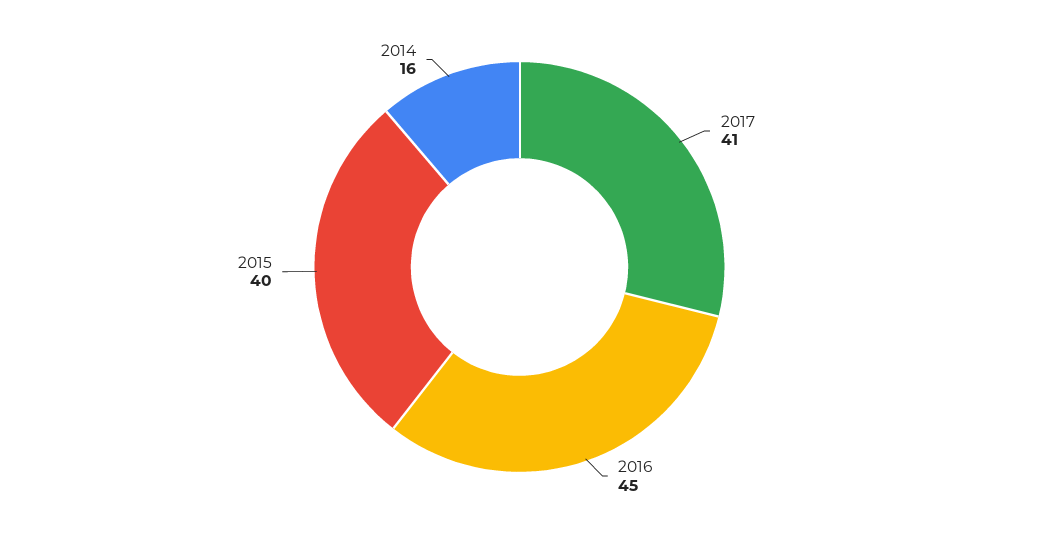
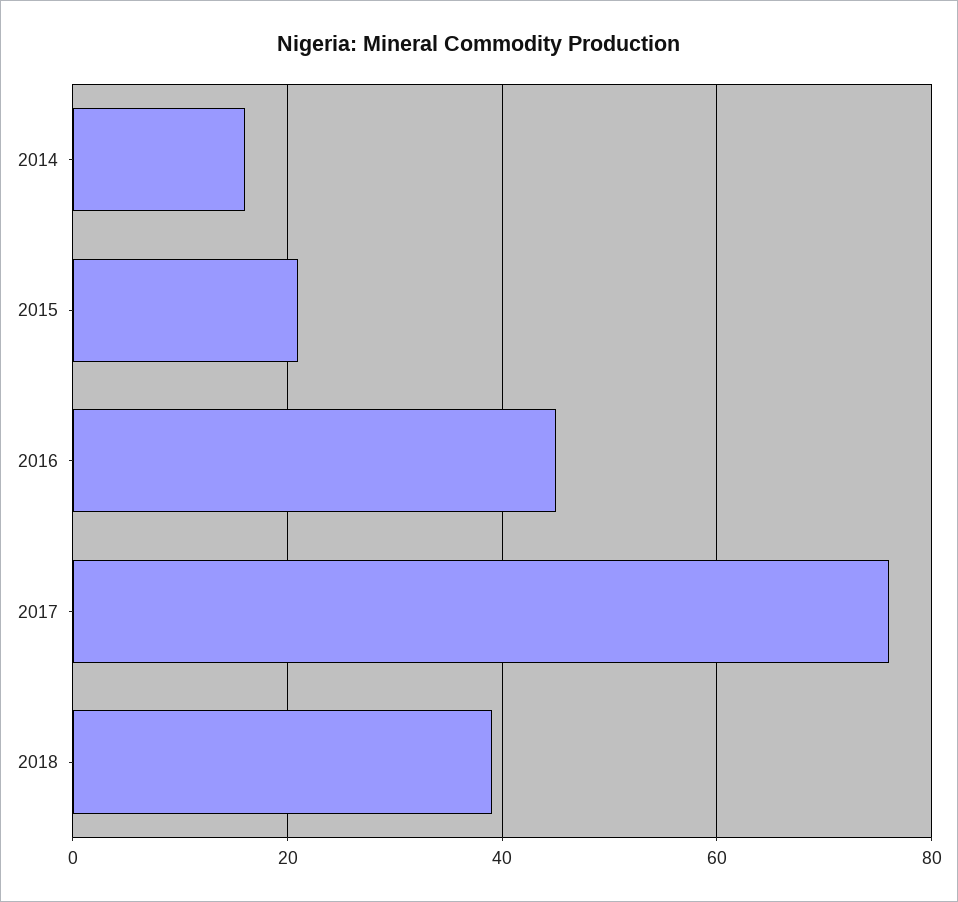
2017: 41 -> 75
2015: 40 -> 20
2018: none -> 40

